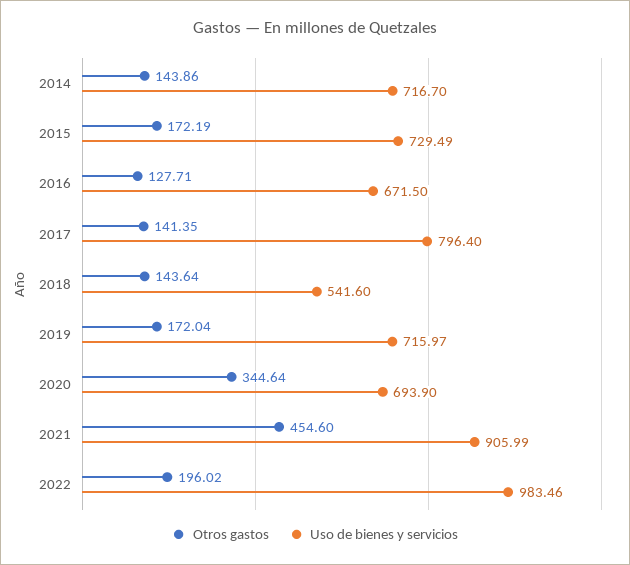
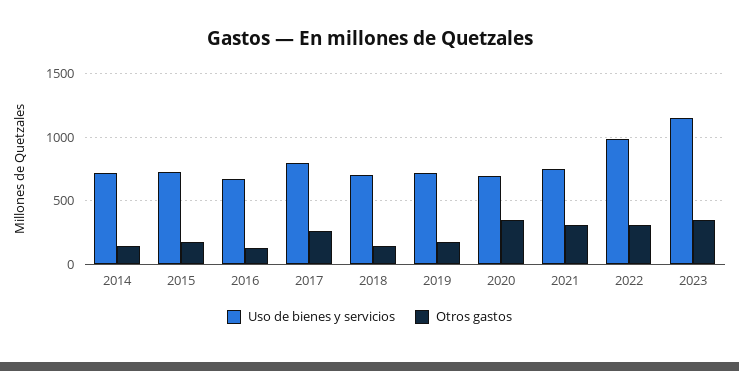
Otros gastos, 2017: 141.35 -> 250
Uso de bienes y servicios, 2018: 541.6 -> 700
Otros gastos, 2021: 454.6 -> 300
Uso de bienes y servicios, 2021: 905.99 -> 750
Otros gastos, 2022: 196.02 -> 300
Uso de bienes y servicios, 2023: none -> 1150
Otros gastos, 2023: none -> 350

